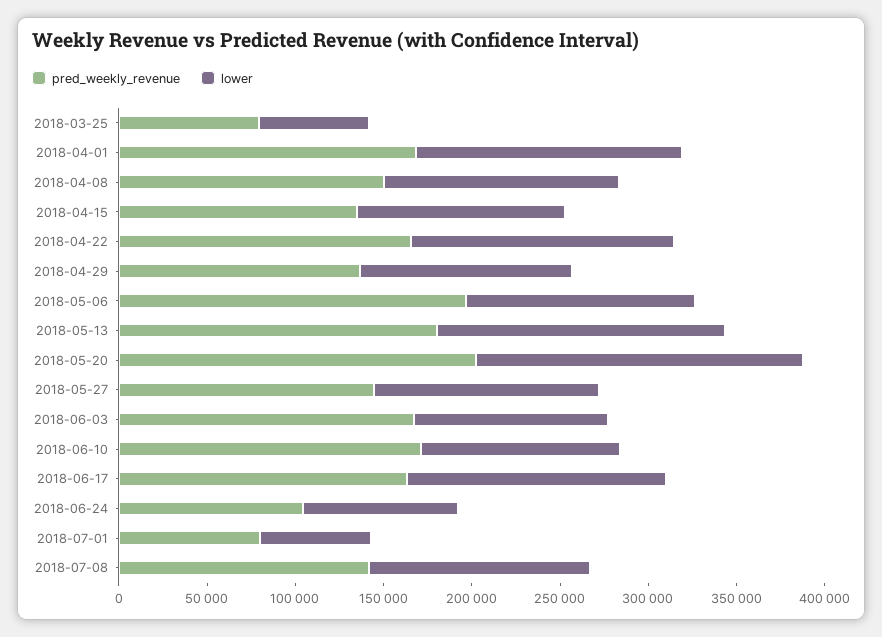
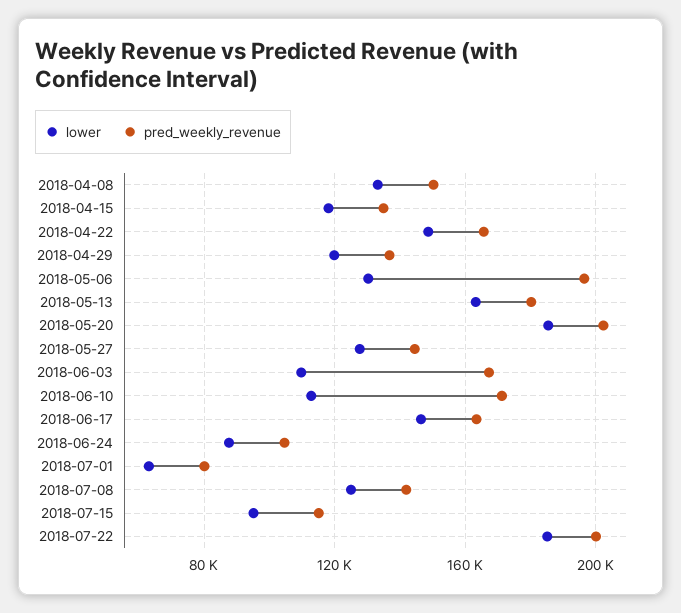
pred_weekly_revenue, 2018-03-25: 80000 -> none
lower, 2018-03-25: 60000 -> none
pred_weekly_revenue, 2018-04-01: 170000 -> none
lower, 2018-04-01: 150000 -> none
lower, 2018-07-15: none -> 95000
pred_weekly_revenue, 2018-07-15: none -> 115000
lower, 2018-07-22: none -> 185000
pred_weekly_revenue, 2018-07-22: none -> 200000

